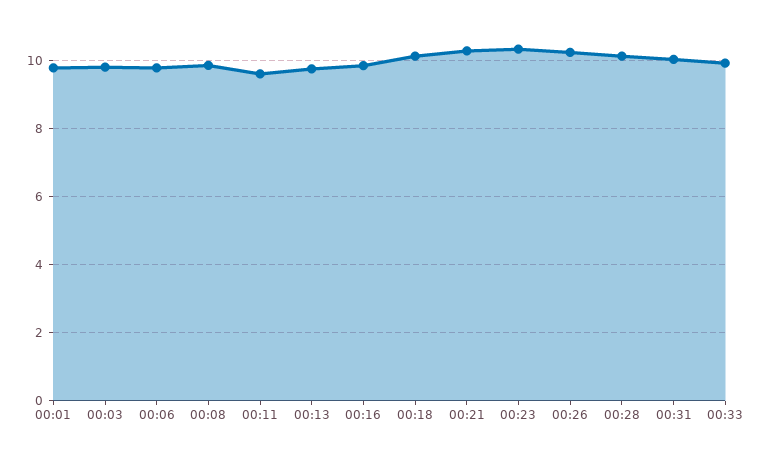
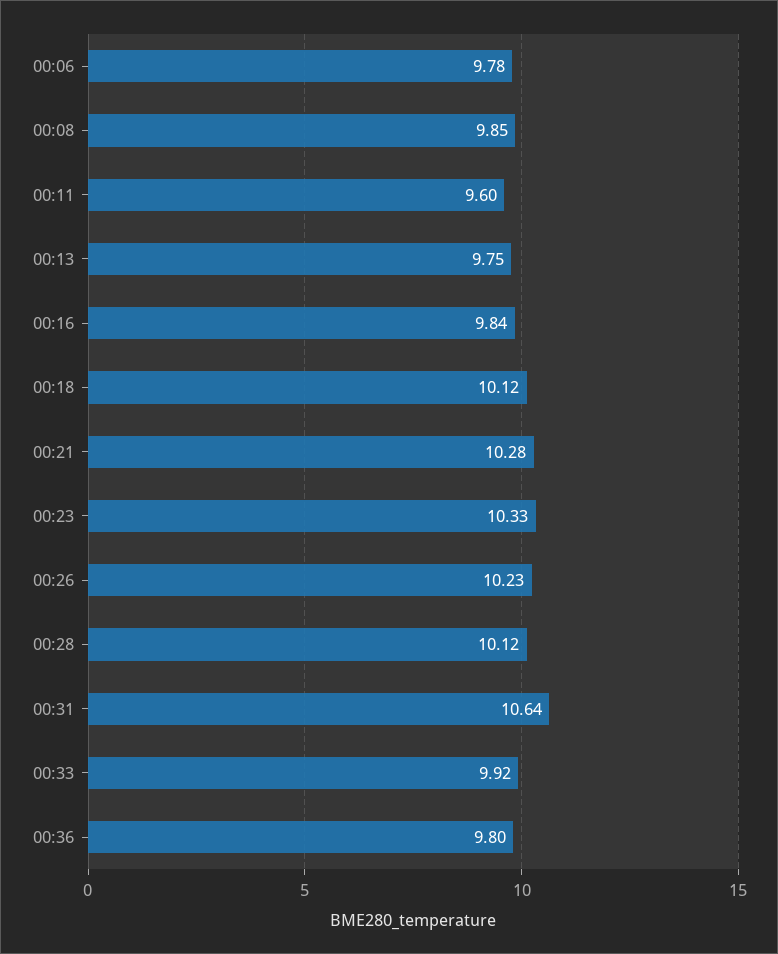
00:01: 9.8 -> none
00:03: 9.8 -> none
00:31: 10 -> 10.64
00:36: none -> 9.8

